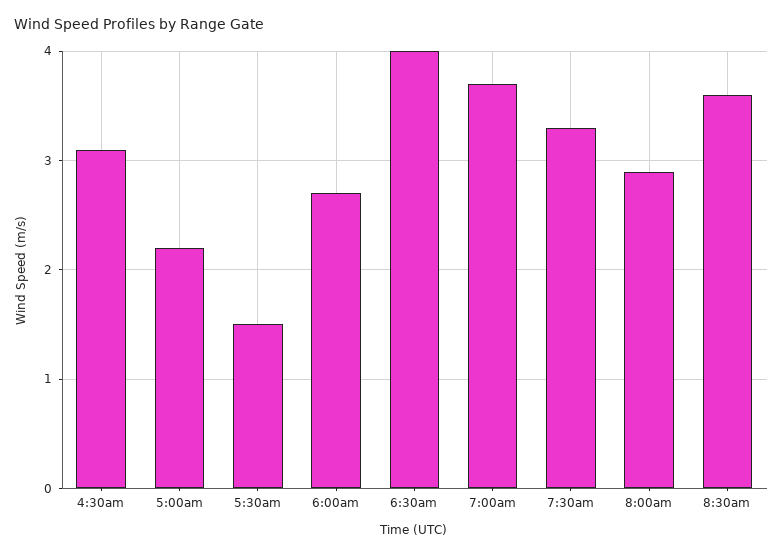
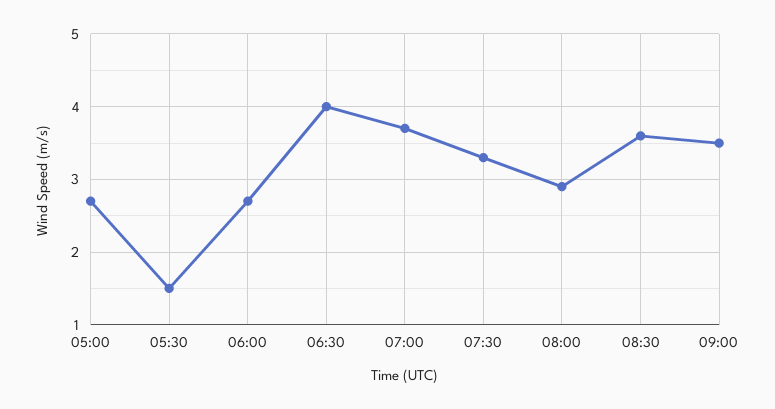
4:30am: 3.1 -> none
5:00am: 2.2 -> 2.7
09:00: none -> 3.5

